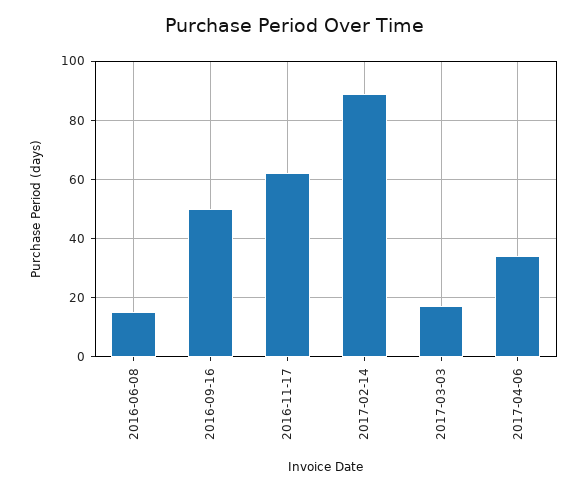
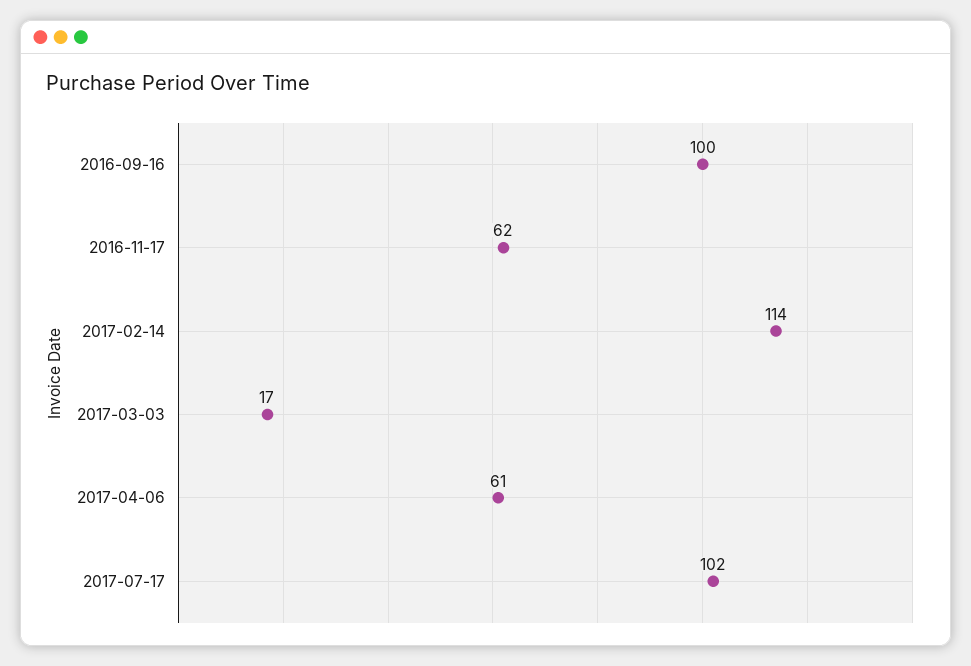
2016-06-08: 15 -> none
2016-09-16: 50 -> 100
2017-02-14: 90 -> 114
2017-04-06: 35 -> 61
2017-07-17: none -> 102

